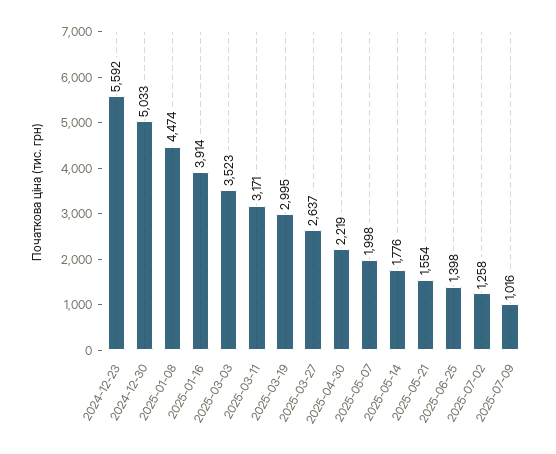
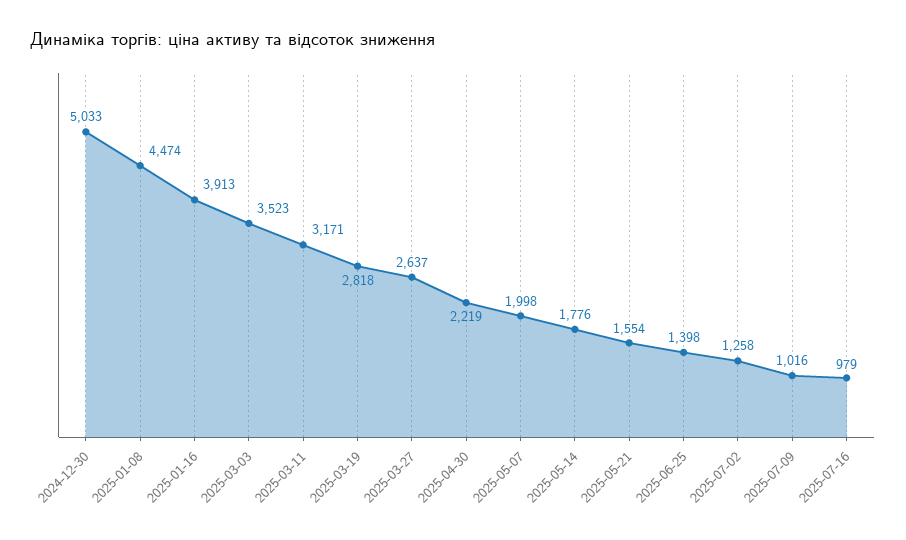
2024-12-23: 5592 -> none
2025-01-16: 3914 -> 3913
2025-03-19: 2995 -> 2818
2025-07-16: none -> 979

